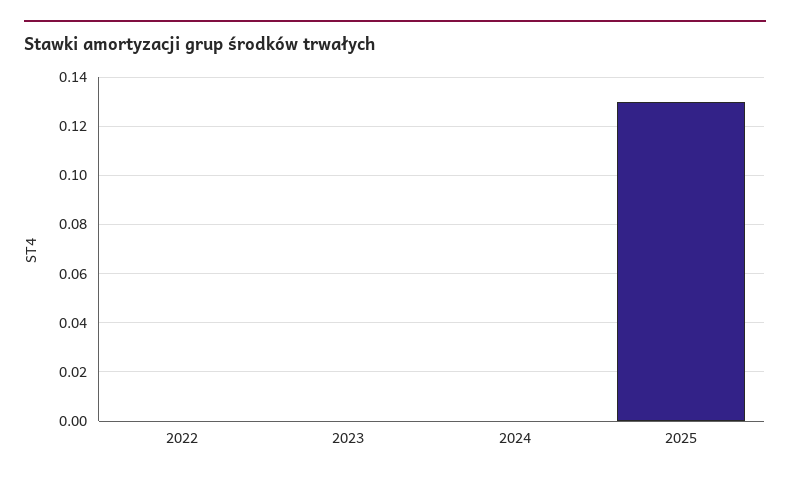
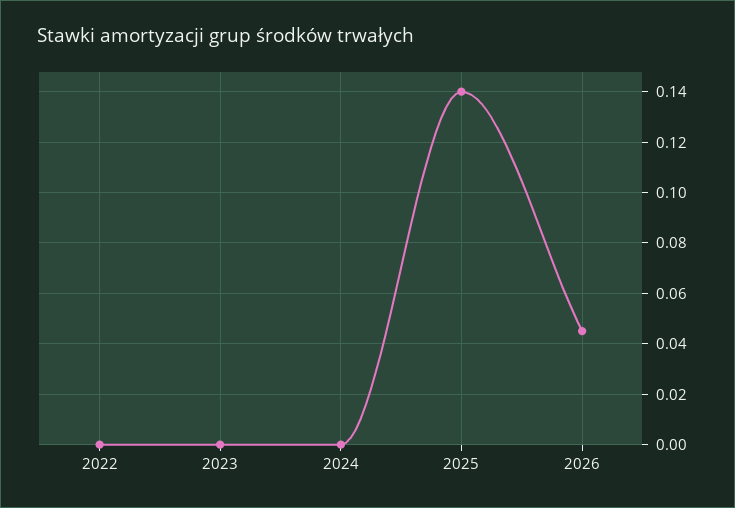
2025: 0.13 -> 0.14
2026: none -> 0.045

